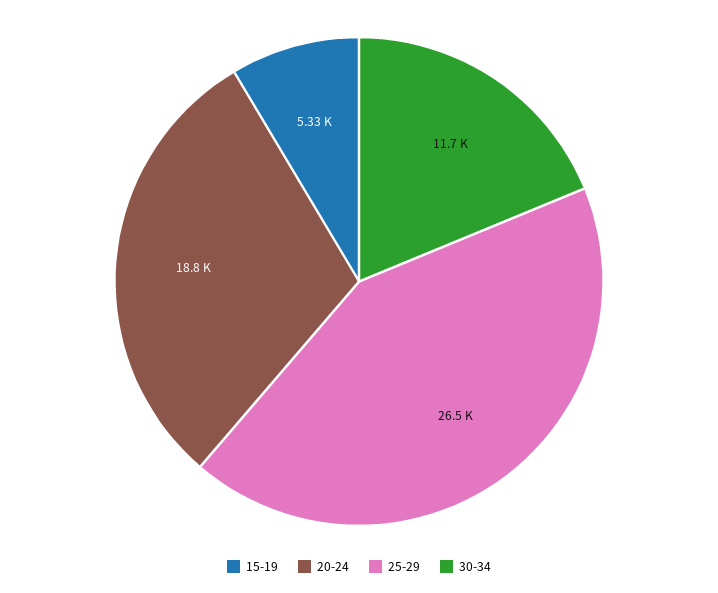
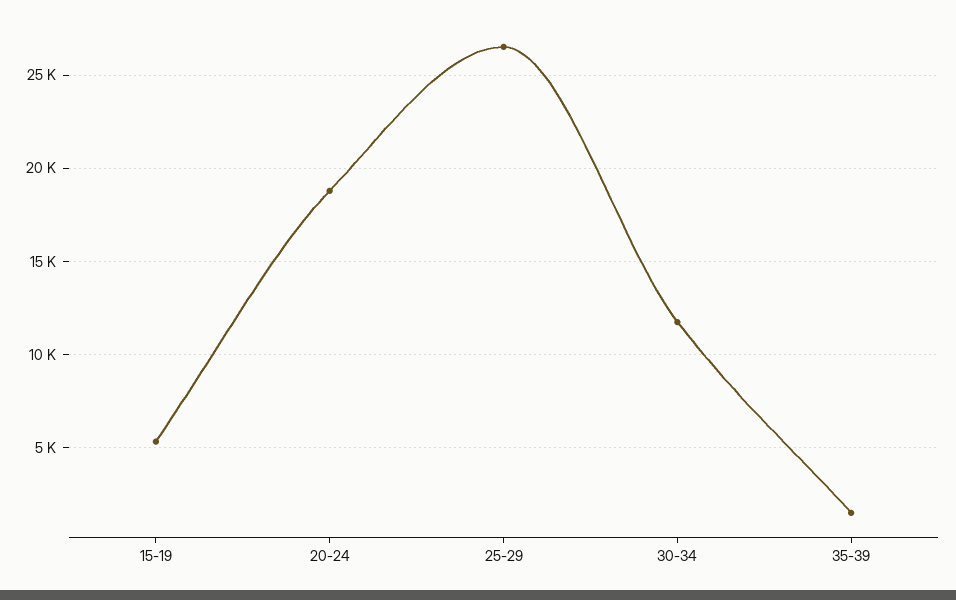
35-39: none -> 1500

